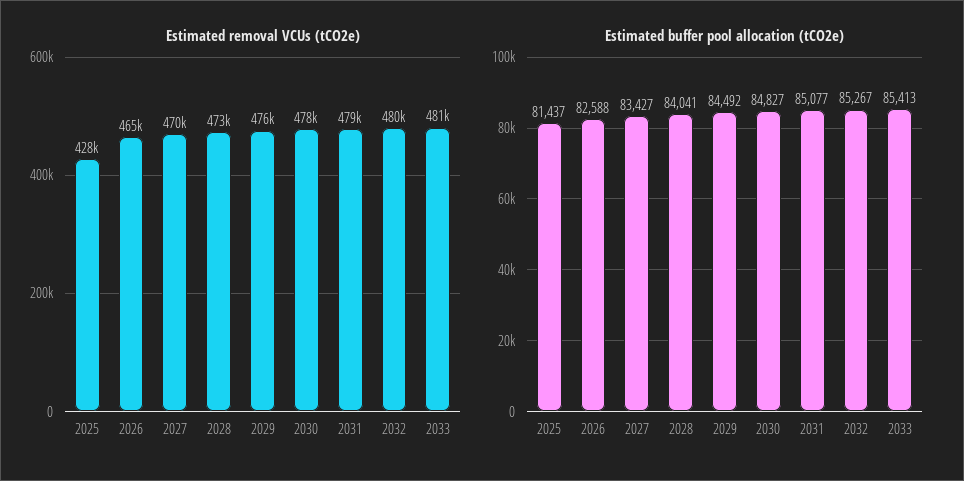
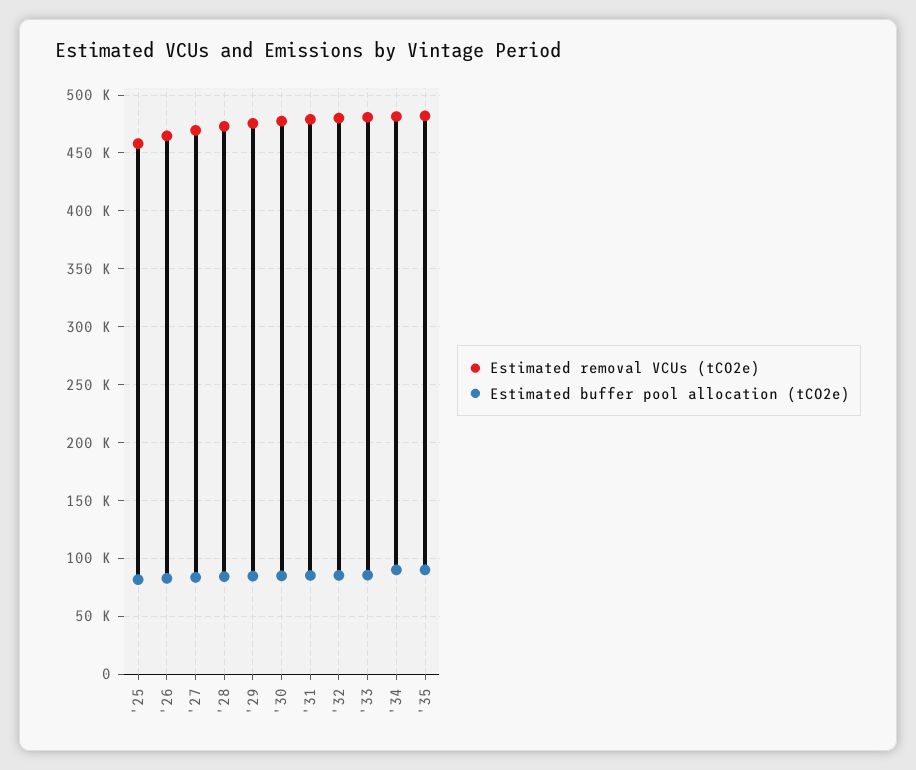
Estimated removal VCUs (tCO2e), 2025: 428000 -> 460000
Estimated removal VCUs (tCO2e), '34: none -> 480000
Estimated buffer pool allocation (tCO2e), '34: none -> 90000
Estimated removal VCUs (tCO2e), '35: none -> 480000
Estimated buffer pool allocation (tCO2e), '35: none -> 90000

